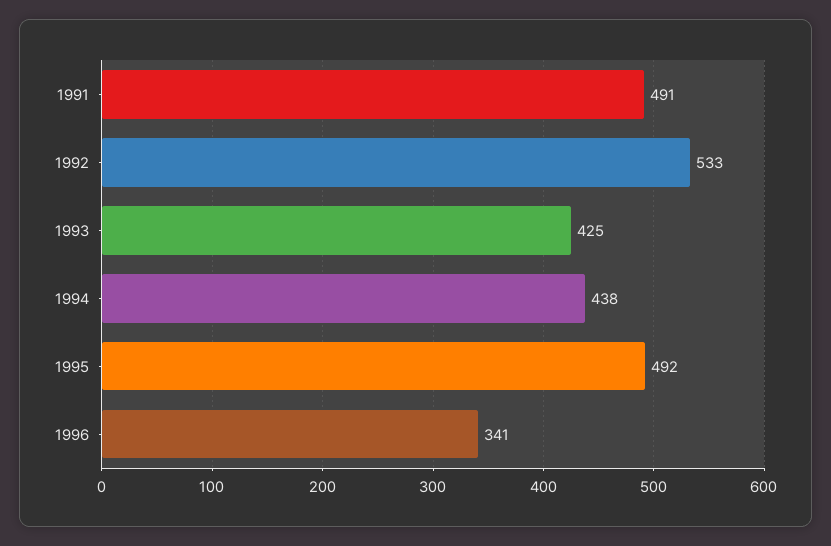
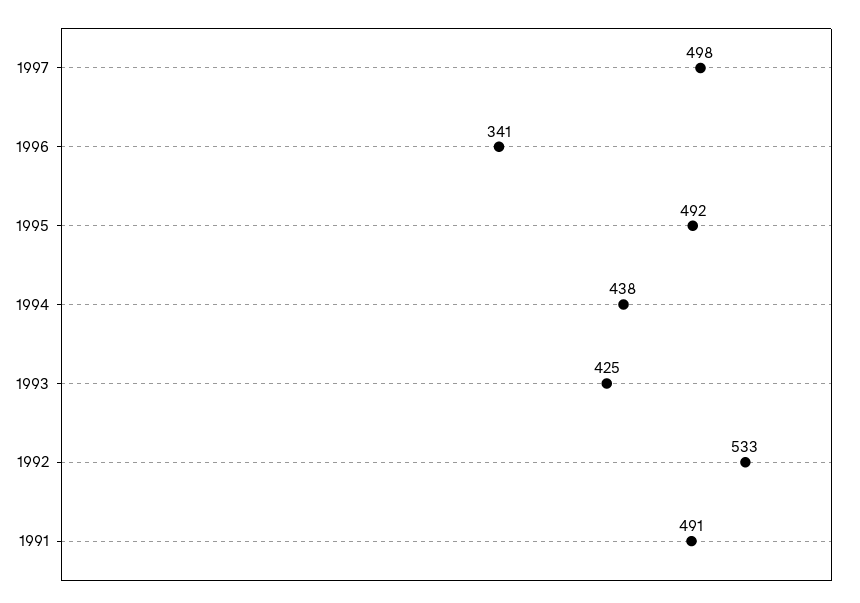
1997: none -> 498

